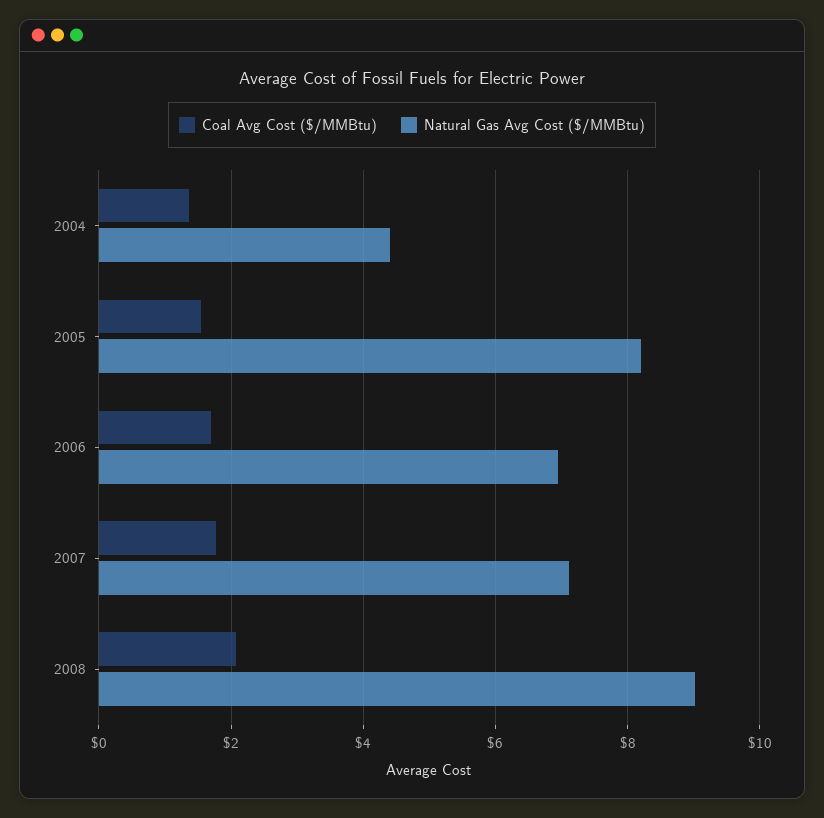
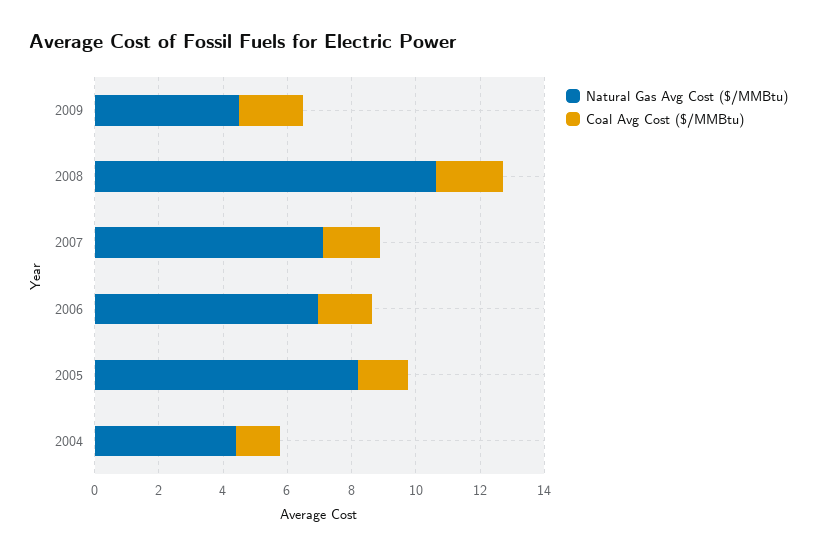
Natural Gas Avg Cost ($/MMBtu), 2008: 9 -> 10.5
Natural Gas Avg Cost ($/MMBtu), 2009: none -> 4.5
Coal Avg Cost ($/MMBtu), 2009: none -> 2

